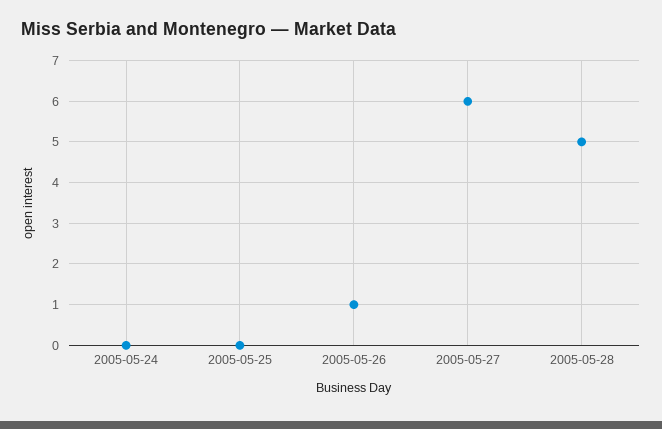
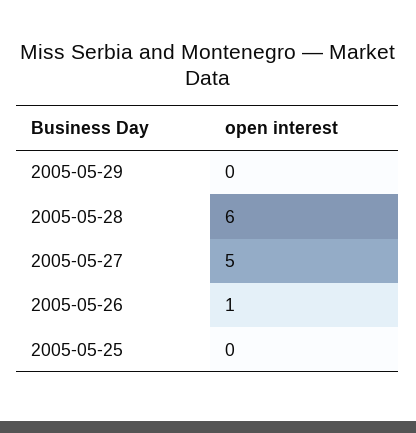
2005-05-24: 0 -> none
2005-05-27: 6 -> 5
2005-05-28: 5 -> 6
2005-05-29: none -> 0

